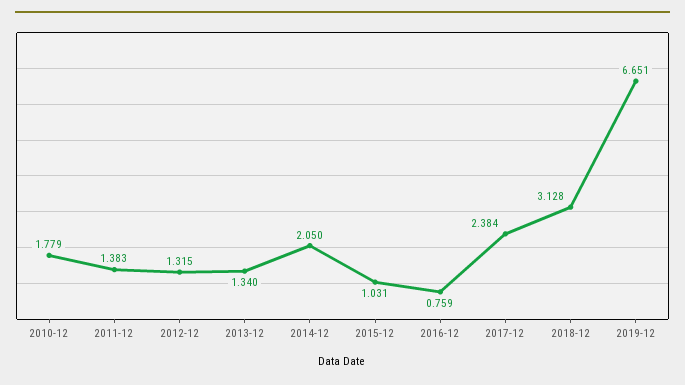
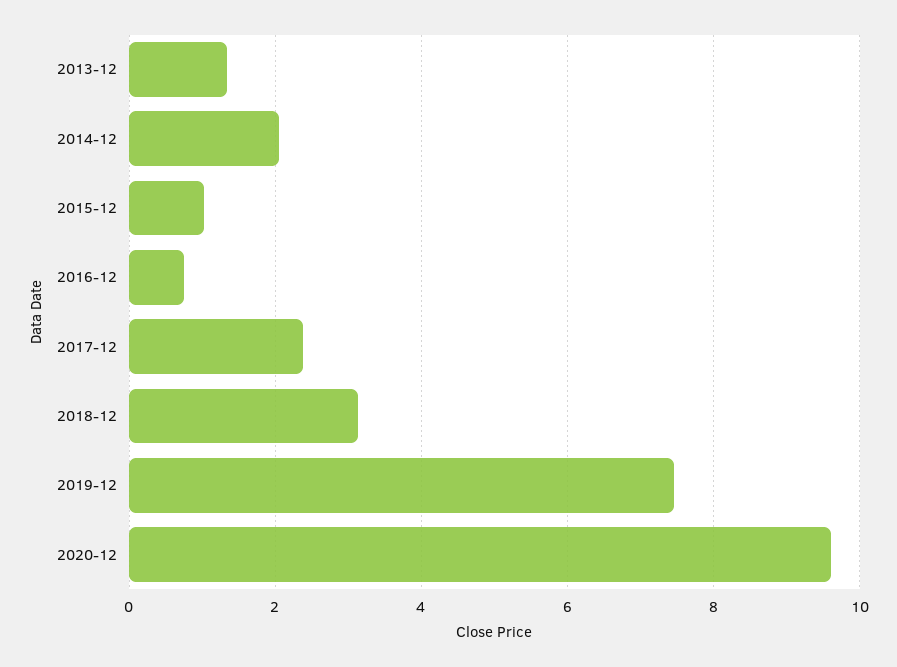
2010-12: 1.779 -> none
2011-12: 1.383 -> none
2012-12: 1.315 -> none
2019-12: 6.651 -> 7.4
2020-12: none -> 9.6

